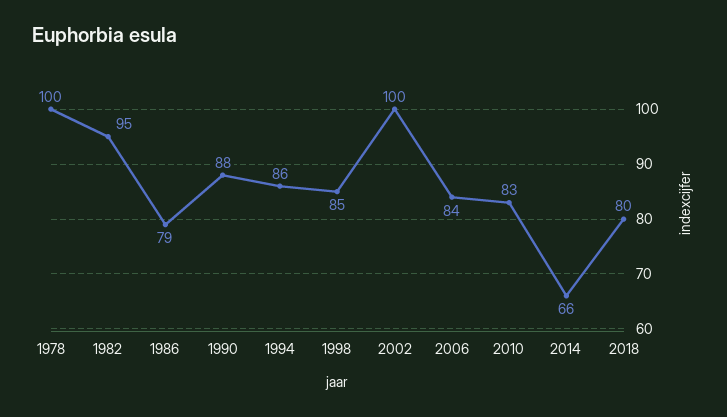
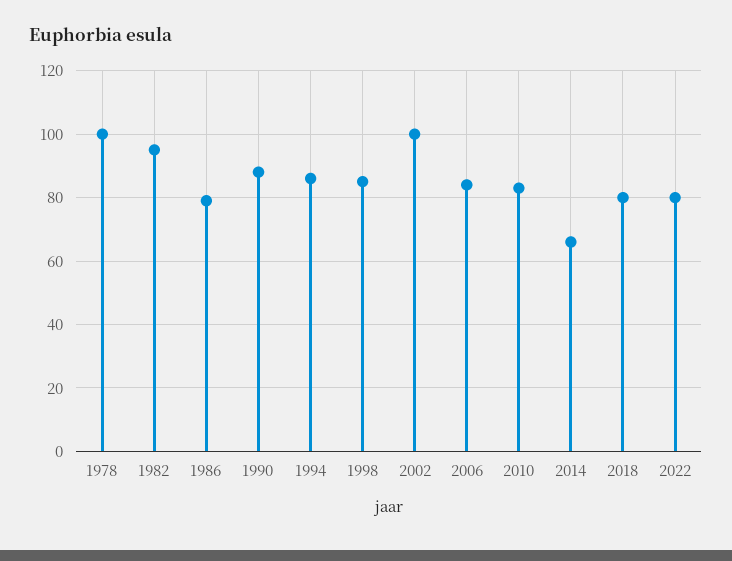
2022: none -> 80

